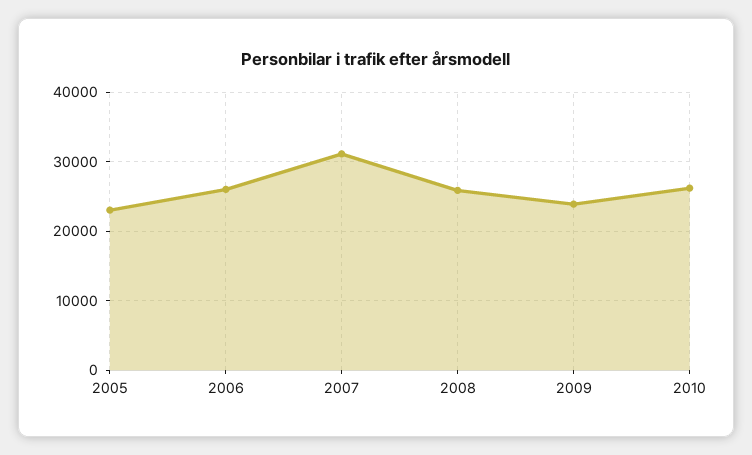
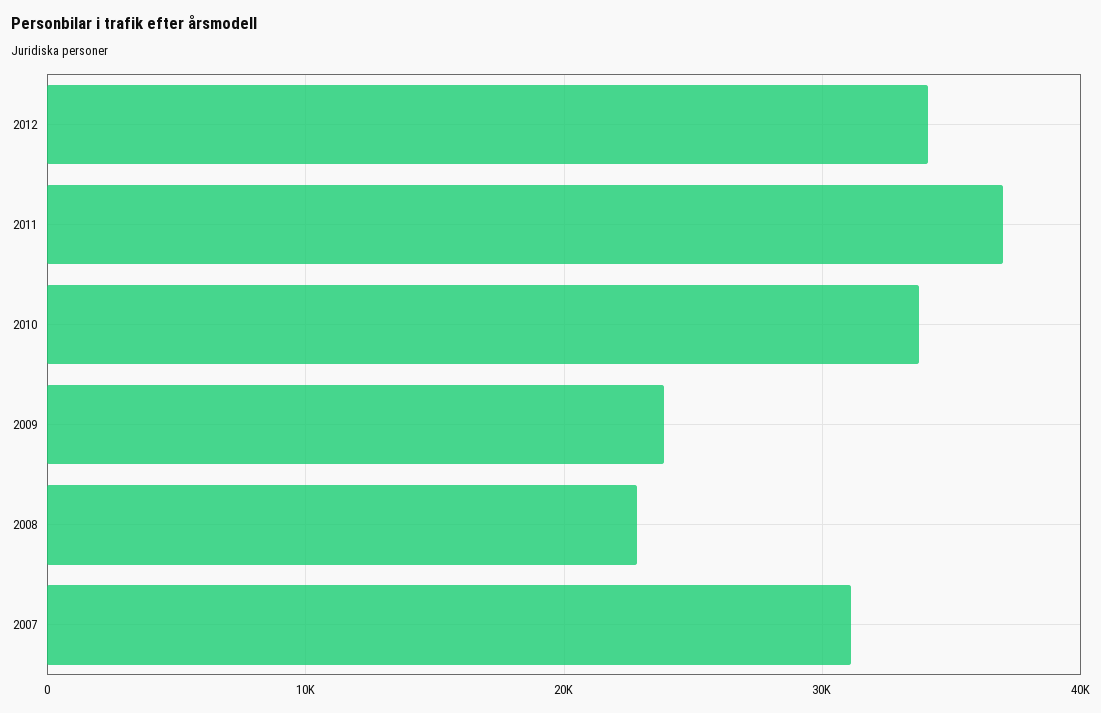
2005: 23000 -> none
2006: 26000 -> none
2008: 26000 -> 23000
2010: 26000 -> 34000
2012: none -> 34000
2011: none -> 37000

